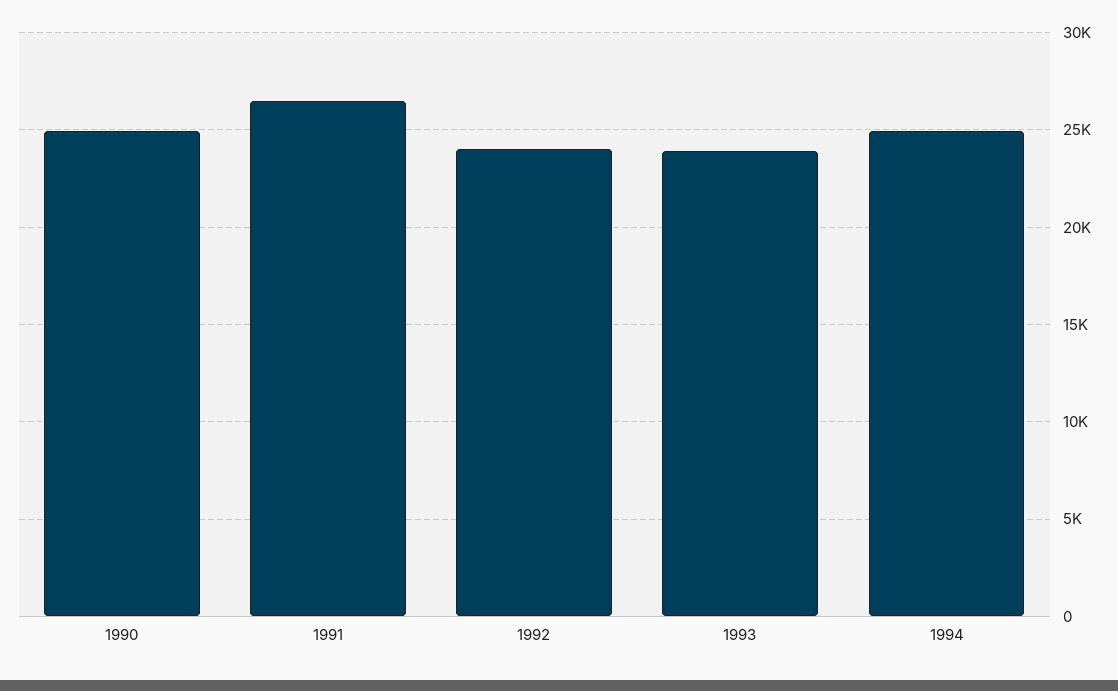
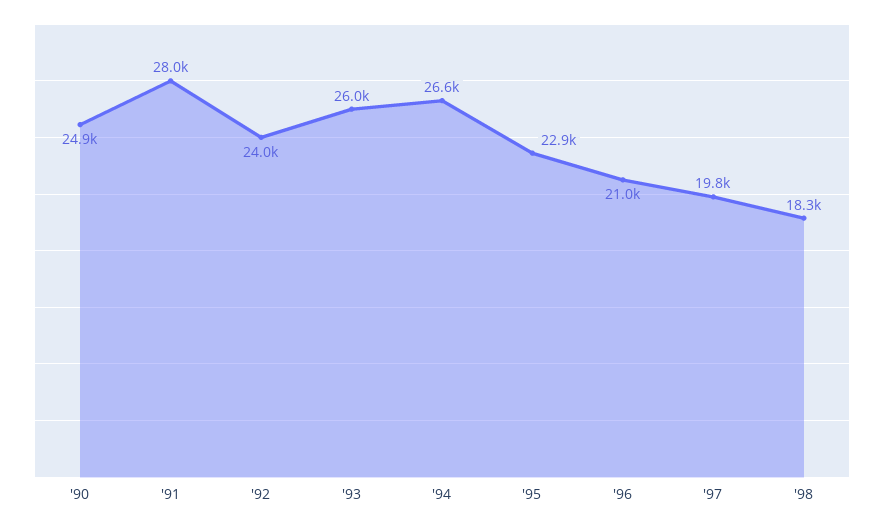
1991: 26500 -> 28000
1993: 24000 -> 26000
1994: 25000 -> 26600
'95: none -> 22900
'96: none -> 21000
'97: none -> 19800
'98: none -> 18300

